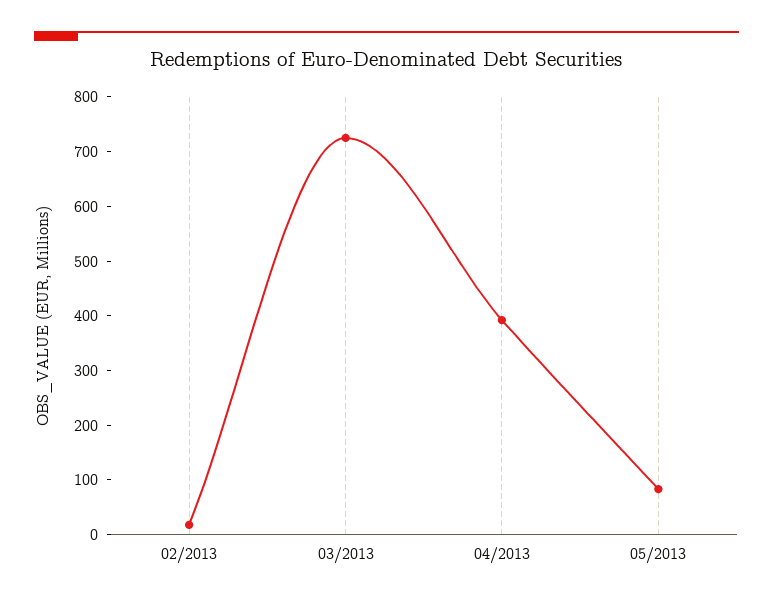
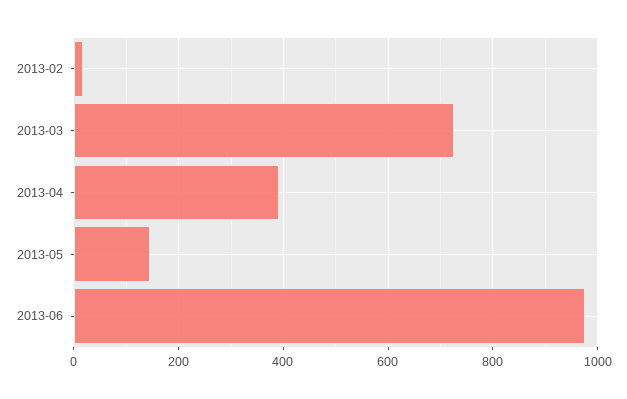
05/2013: 80 -> 140
2013-06: none -> 980

